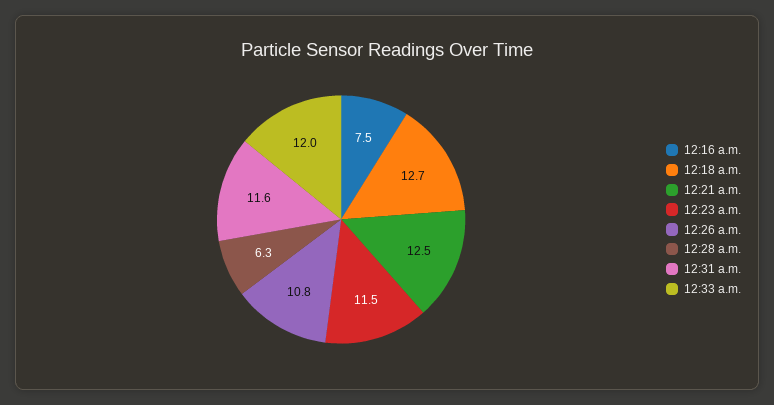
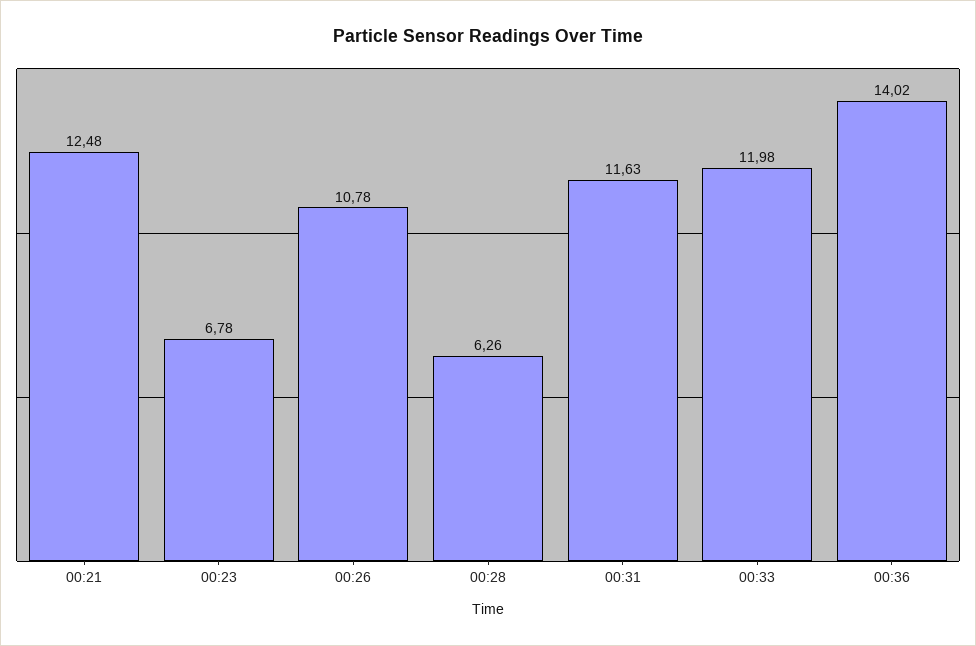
12:16 a.m.: 7.5 -> none
12:18 a.m.: 12.7 -> none
12:23 a.m.: 11.5 -> 6.78
00:36: none -> 14.02

